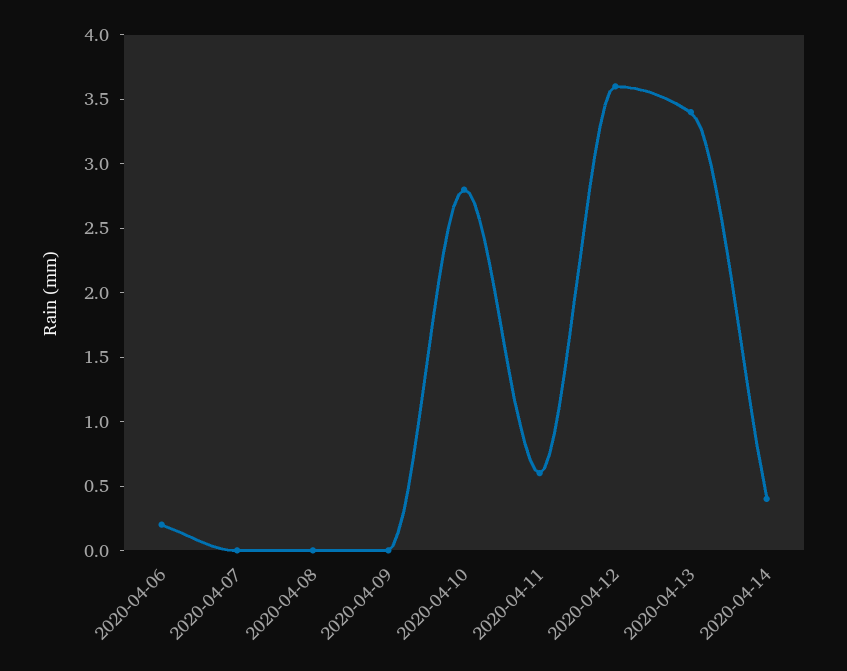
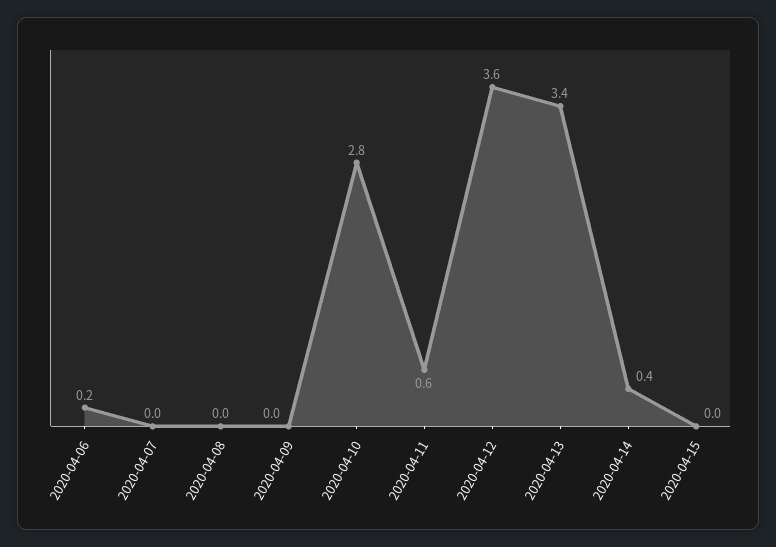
2020-04-15: none -> 0

